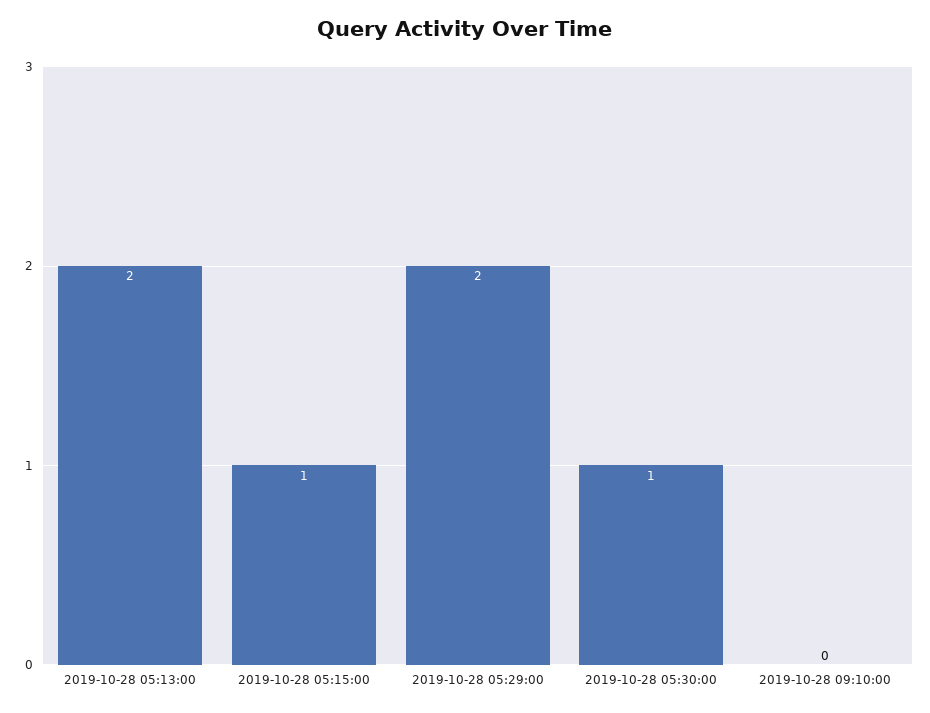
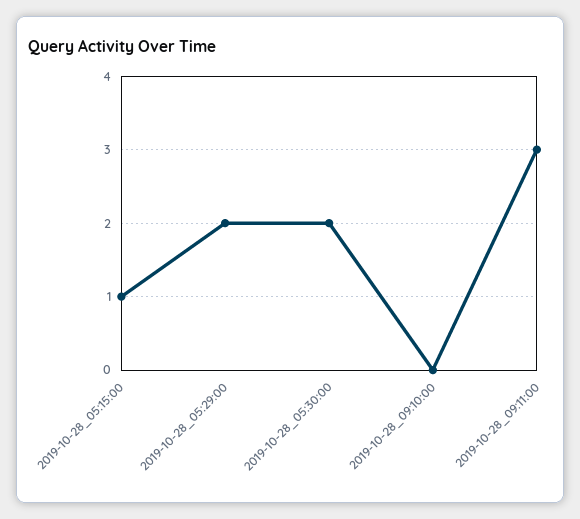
2019-10-28 05:13:00: 2 -> none
2019-10-28 05:30:00: 1 -> 2
2019-10-28_09:11:00: none -> 3

